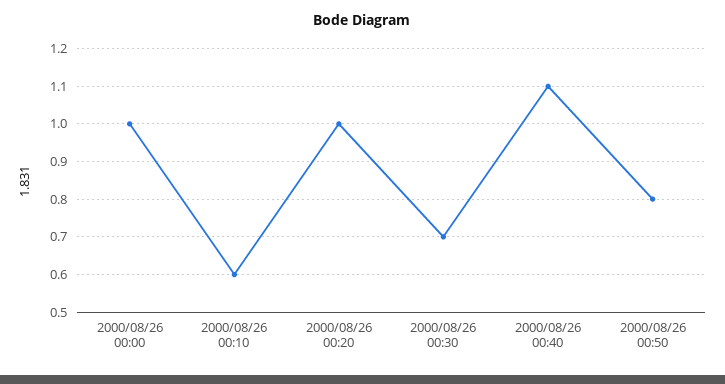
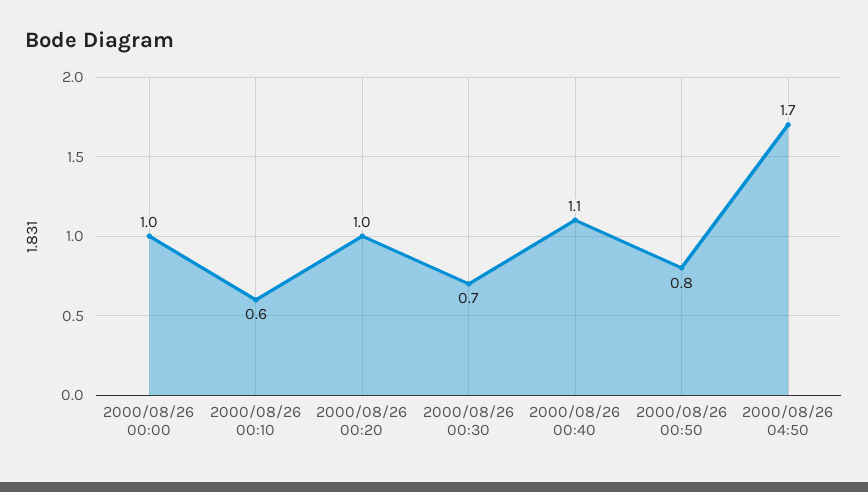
2000/08/26 04:50: none -> 1.7

